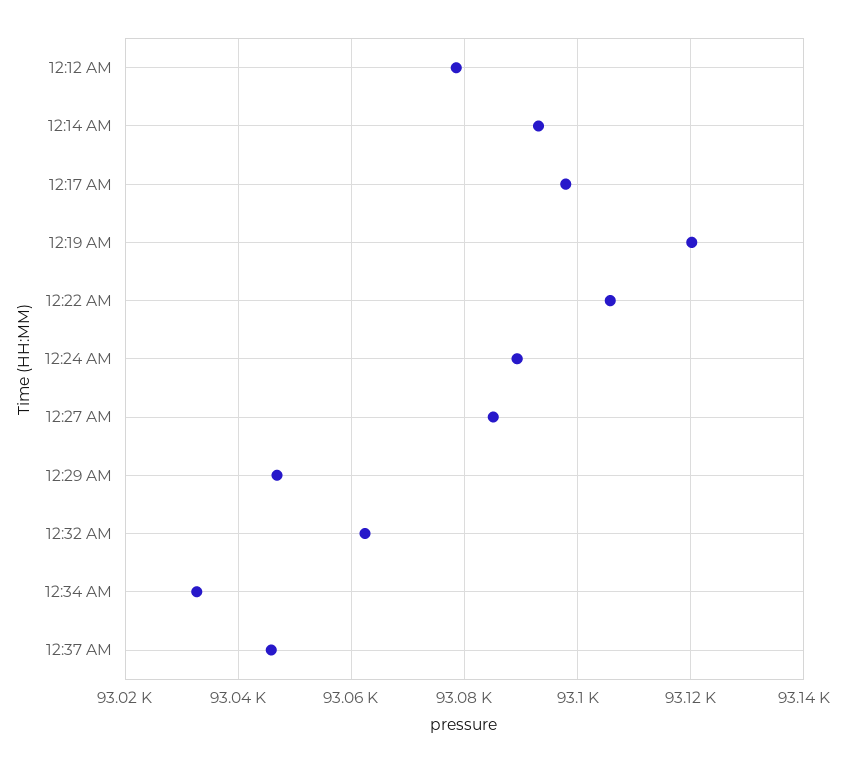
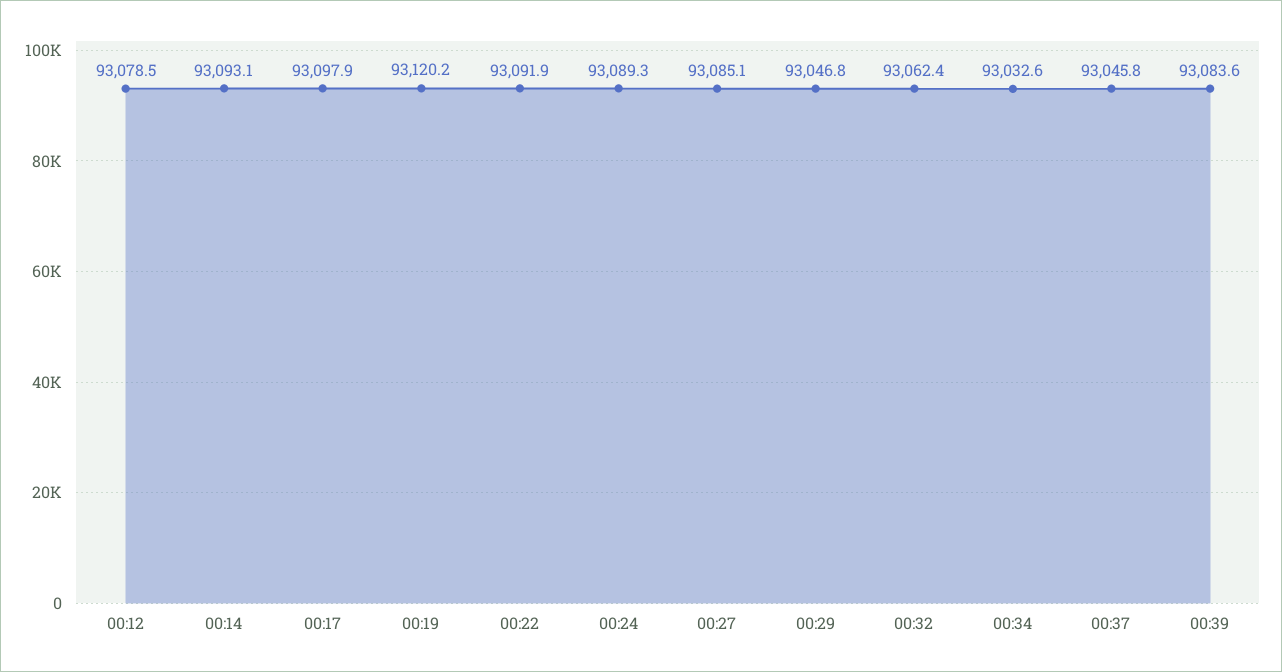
12:22 AM: 93106 -> 93091.9
00:39: none -> 93083.6

